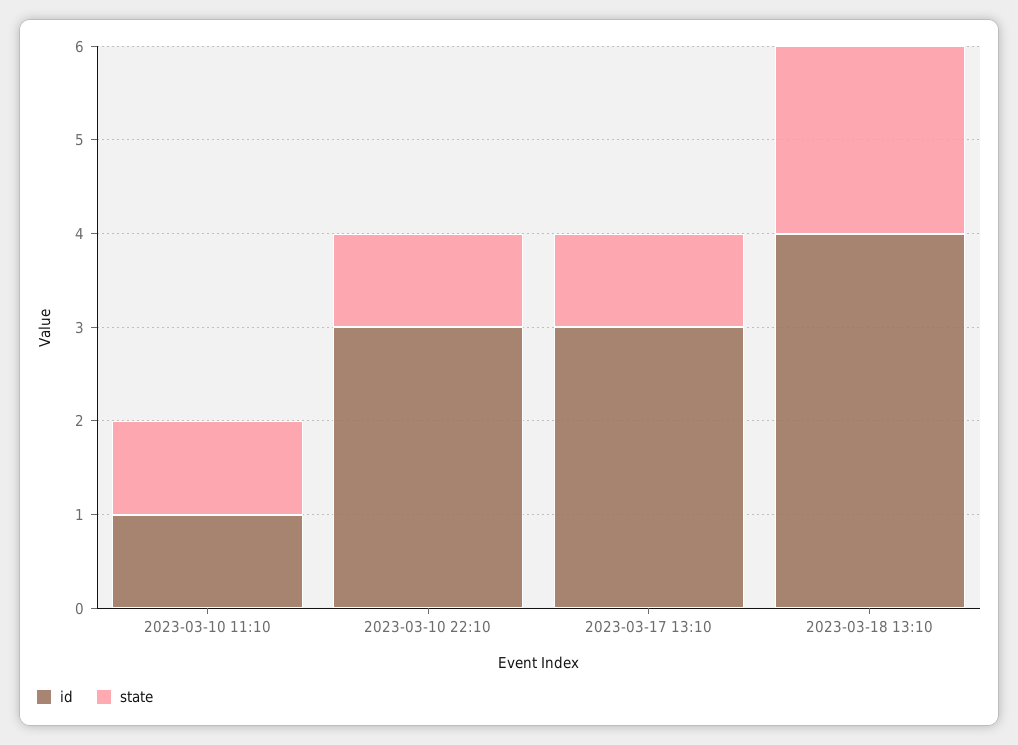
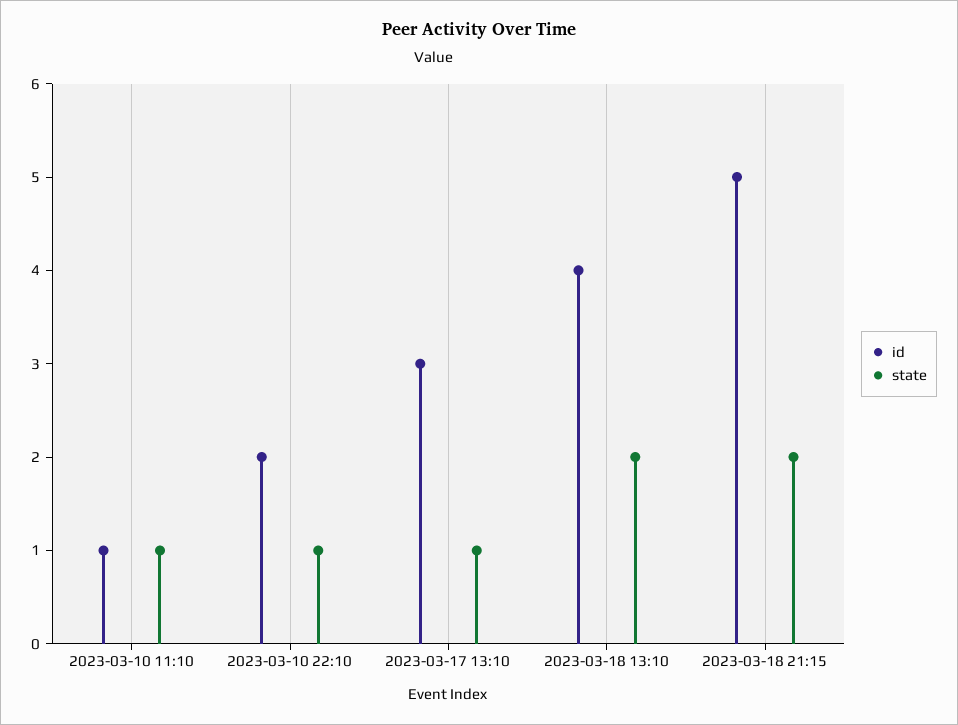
id, 2023-03-10 22:10: 3 -> 2
id, 2023-03-18 21:15: none -> 5
state, 2023-03-18 21:15: none -> 2

